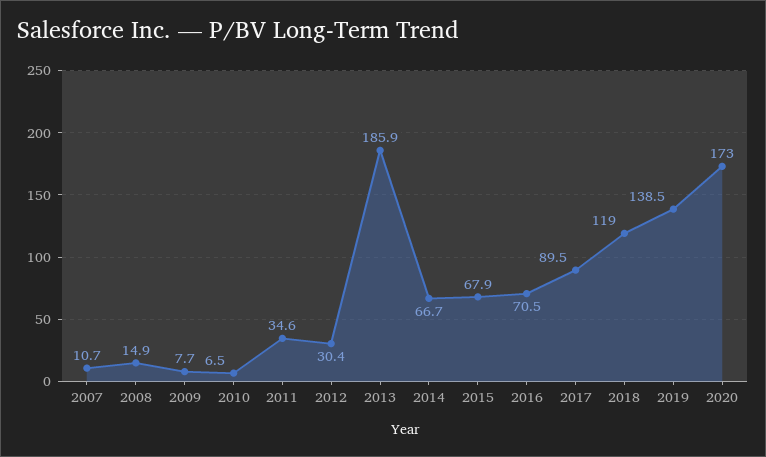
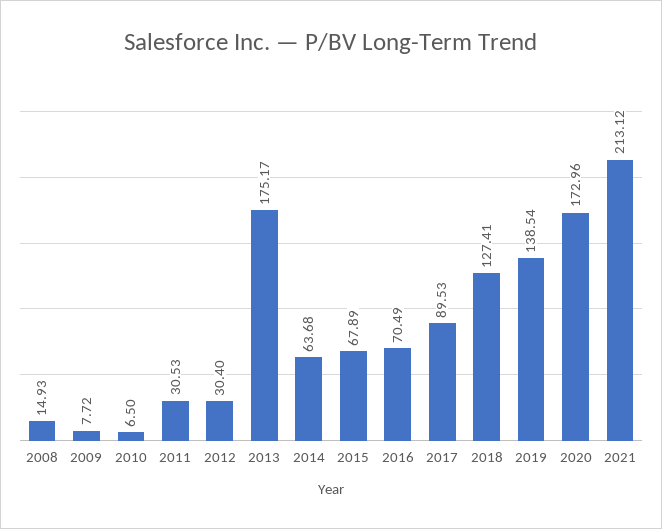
2007: 10.7 -> none
2011: 34.6 -> 30.53
2013: 185.9 -> 175.17
2014: 66.7 -> 63.68
2018: 119 -> 127.41
2021: none -> 213.12

